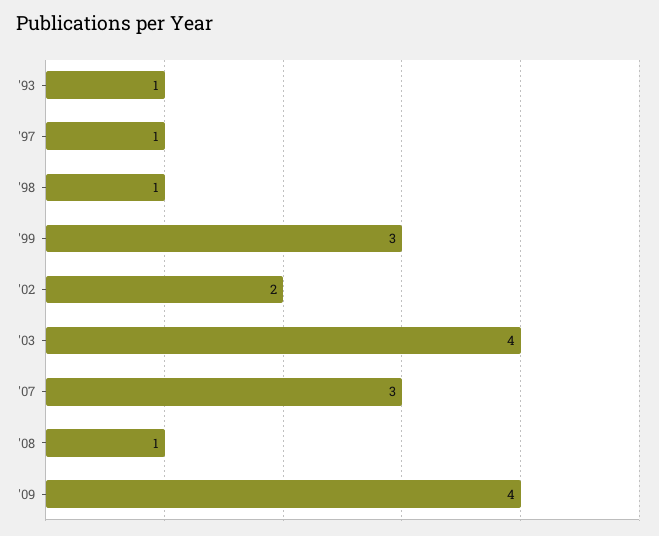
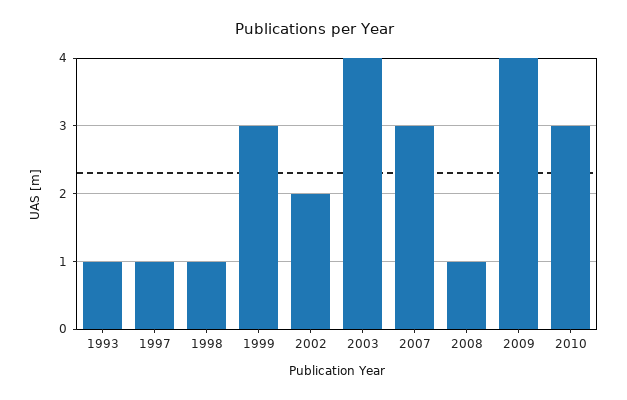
2010: none -> 3

